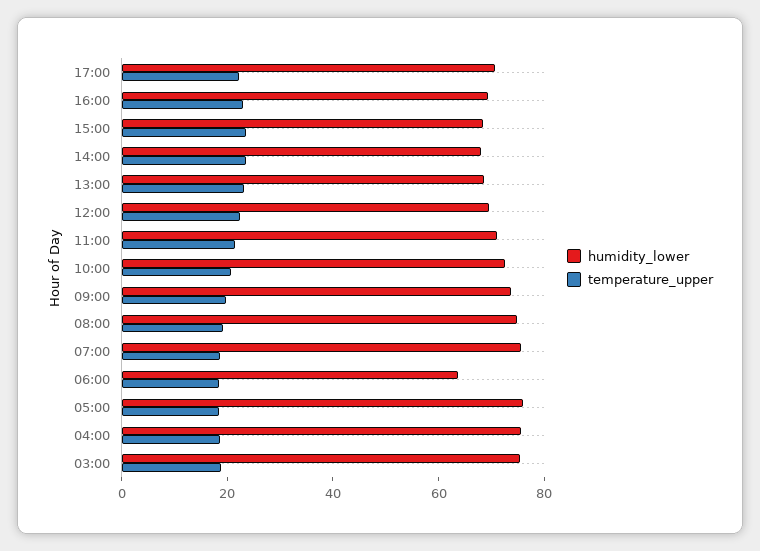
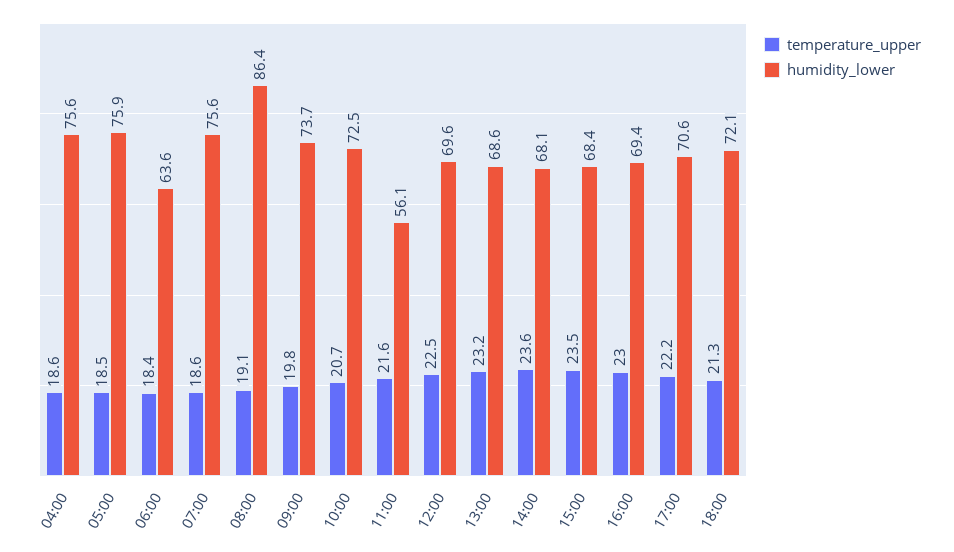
humidity_lower, 11:00: 70 -> 56.1
humidity_lower, 08:00: 75 -> 86.4
humidity_lower, 03:00: 75 -> none
temperature_upper, 03:00: 20 -> none
temperature_upper, 18:00: none -> 21.3
humidity_lower, 18:00: none -> 72.1

